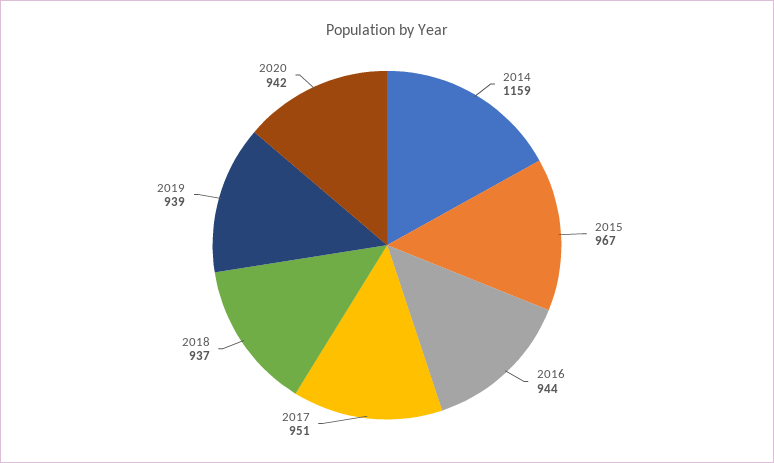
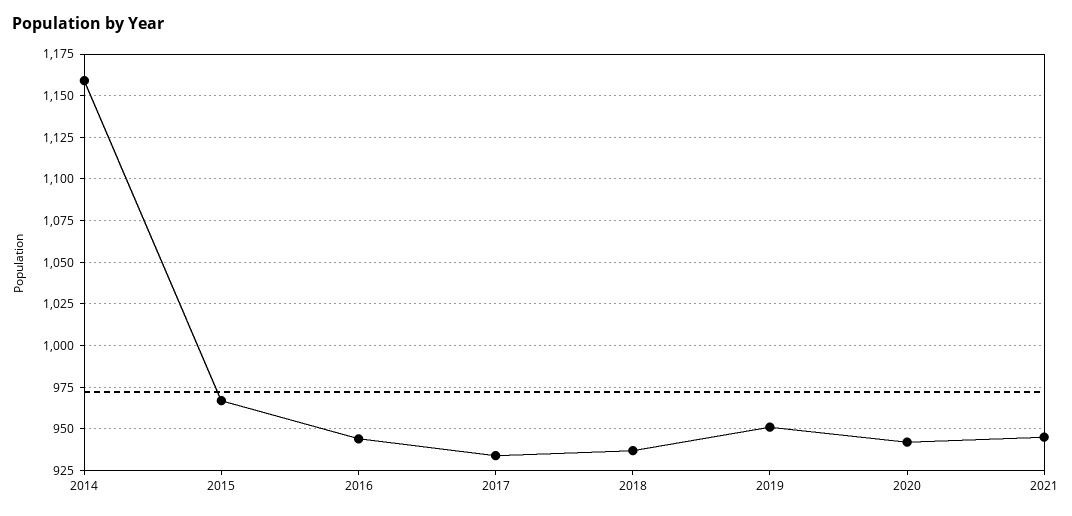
2017: 951 -> 935
2019: 939 -> 950
2021: none -> 945

